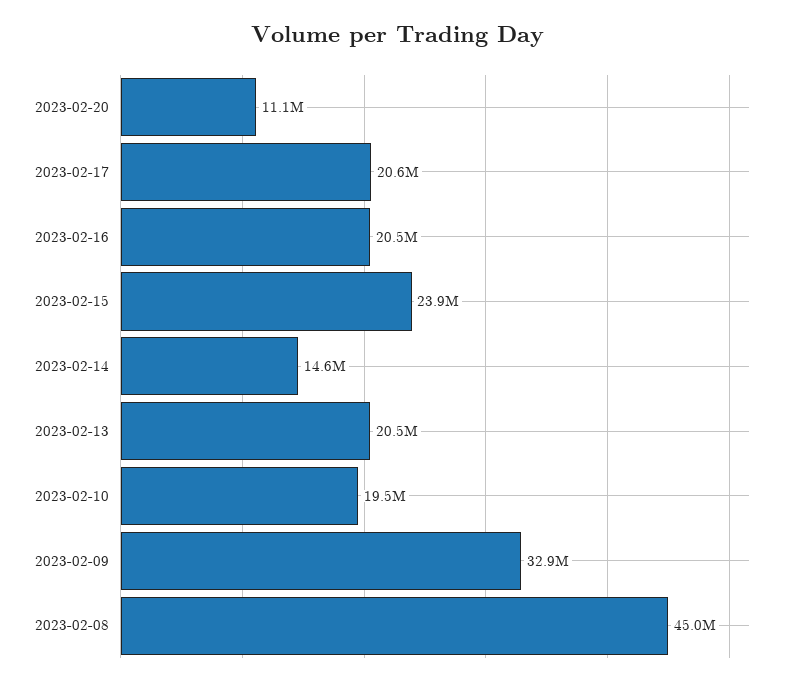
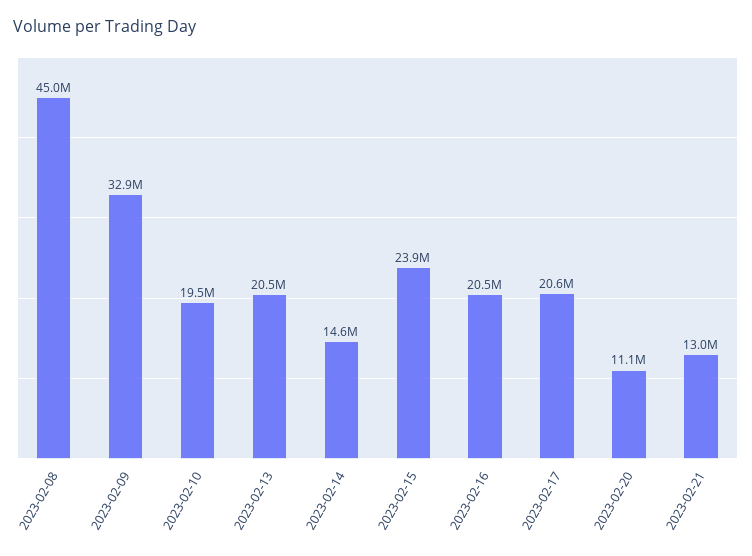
2023-02-21: none -> 13000000

